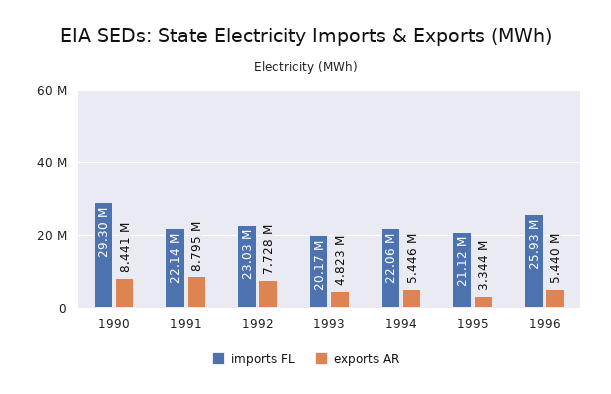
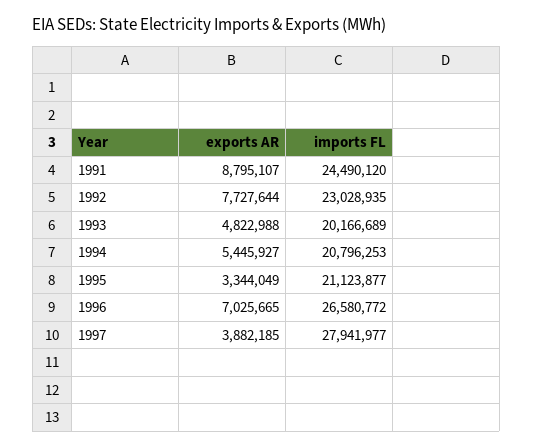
imports FL, 1990: 29300000 -> none
exports AR, 1990: 8441000 -> none
imports FL, 1991: 22140000 -> 24490120
imports FL, 1994: 22060000 -> 20796253
imports FL, 1996: 25930000 -> 26580772
exports AR, 1996: 5440000 -> 7025665
exports AR, 1997: none -> 3882185
imports FL, 1997: none -> 27941977

